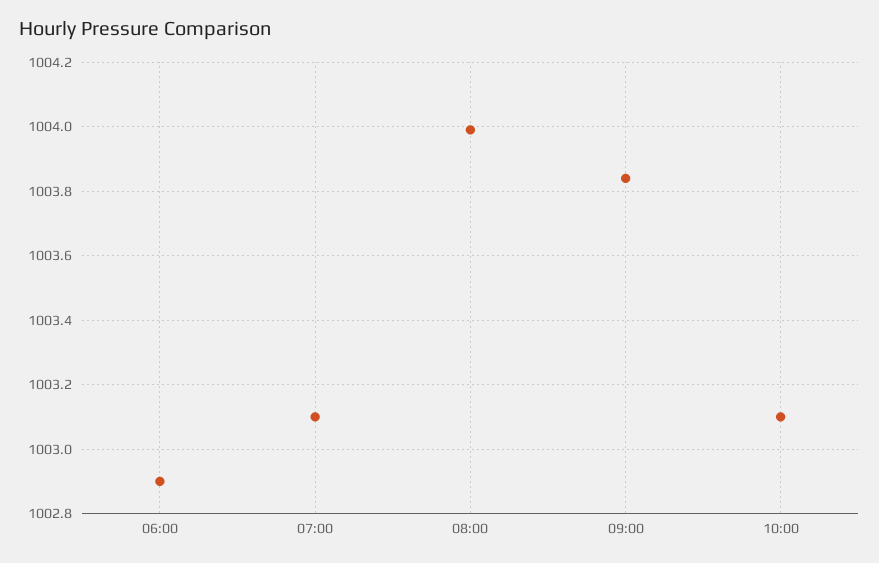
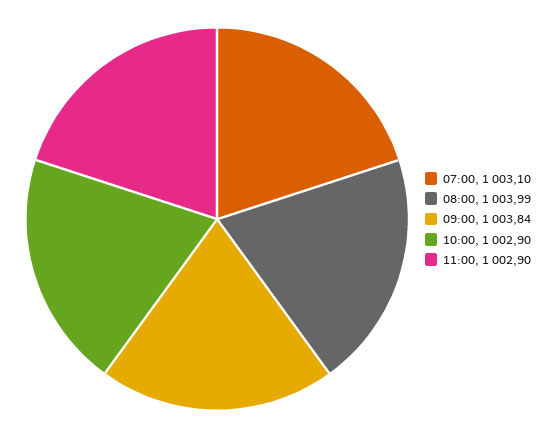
06:00: 1002.9 -> none
10:00: 1003.1 -> 1002.9
11:00: none -> 1002.9

